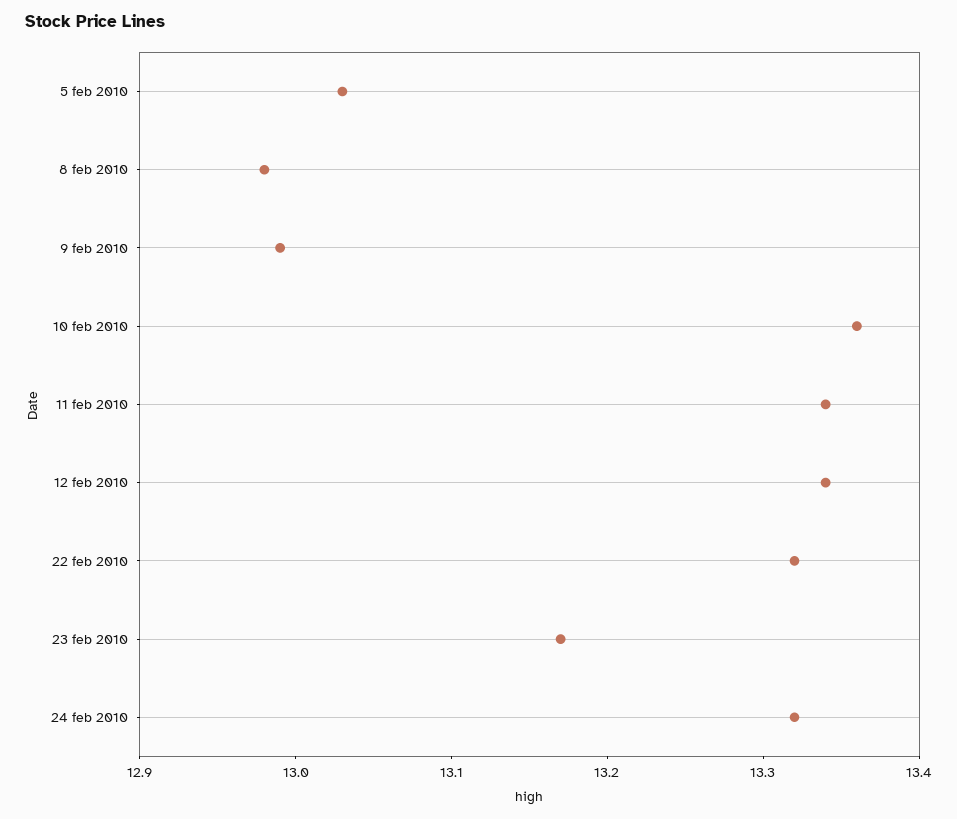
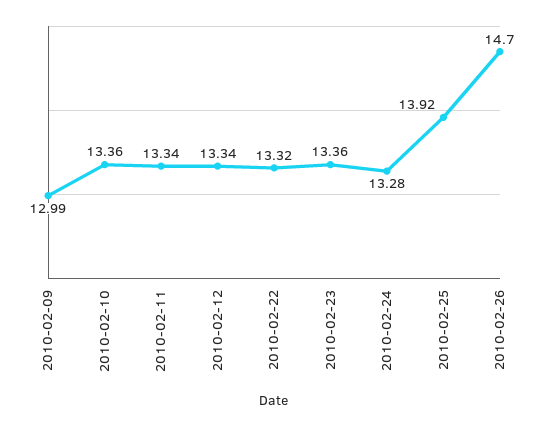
5 feb 2010: 13.03 -> none
8 feb 2010: 12.98 -> none
23 feb 2010: 13.17 -> 13.36
24 feb 2010: 13.32 -> 13.28
2010-02-25: none -> 13.92
2010-02-26: none -> 14.7

